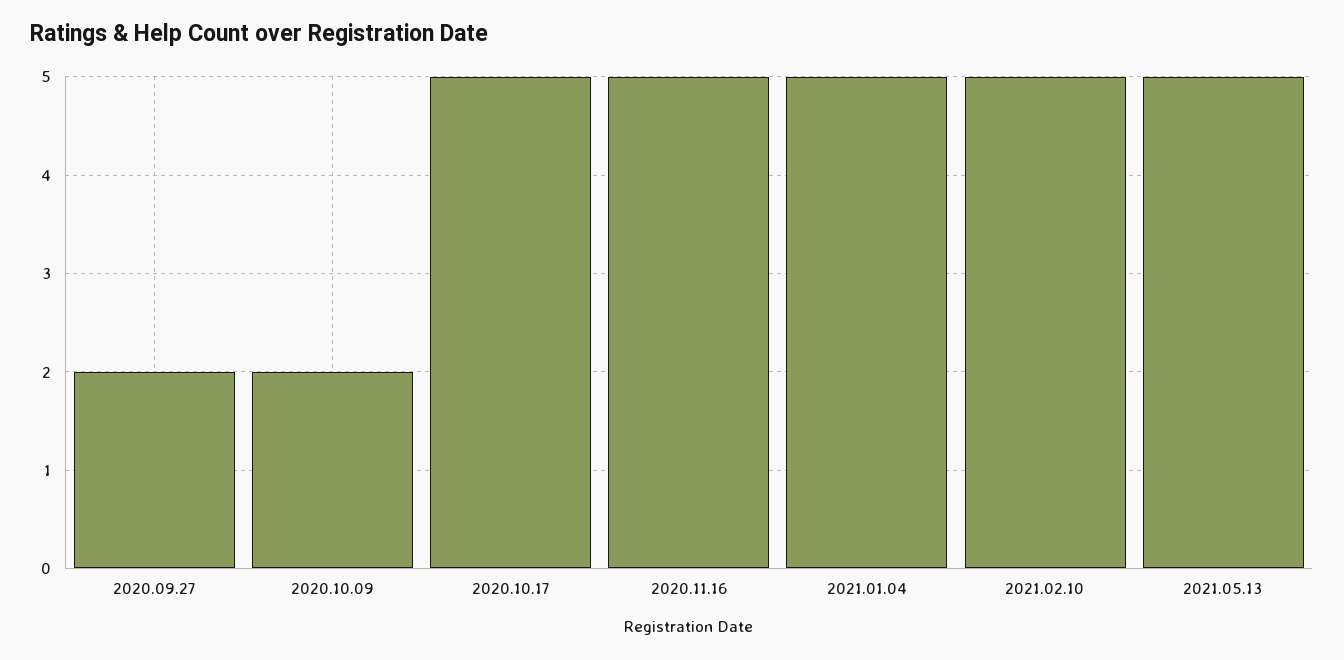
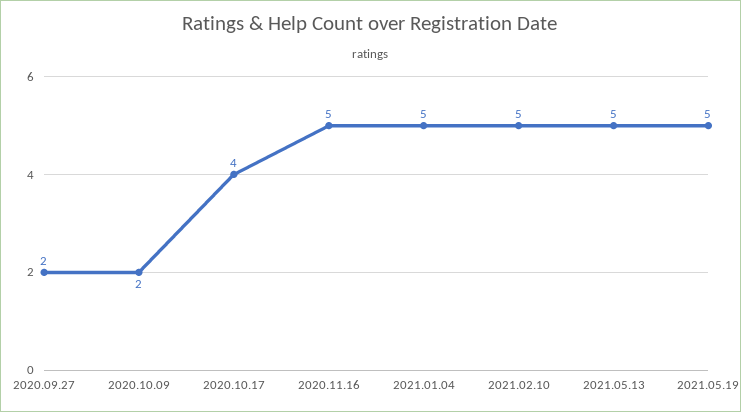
2020.10.17: 5 -> 4
2021.05.19: none -> 5

